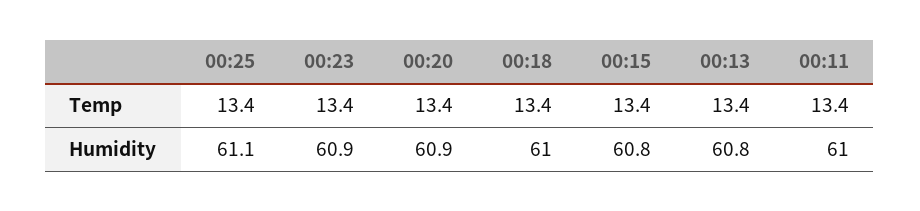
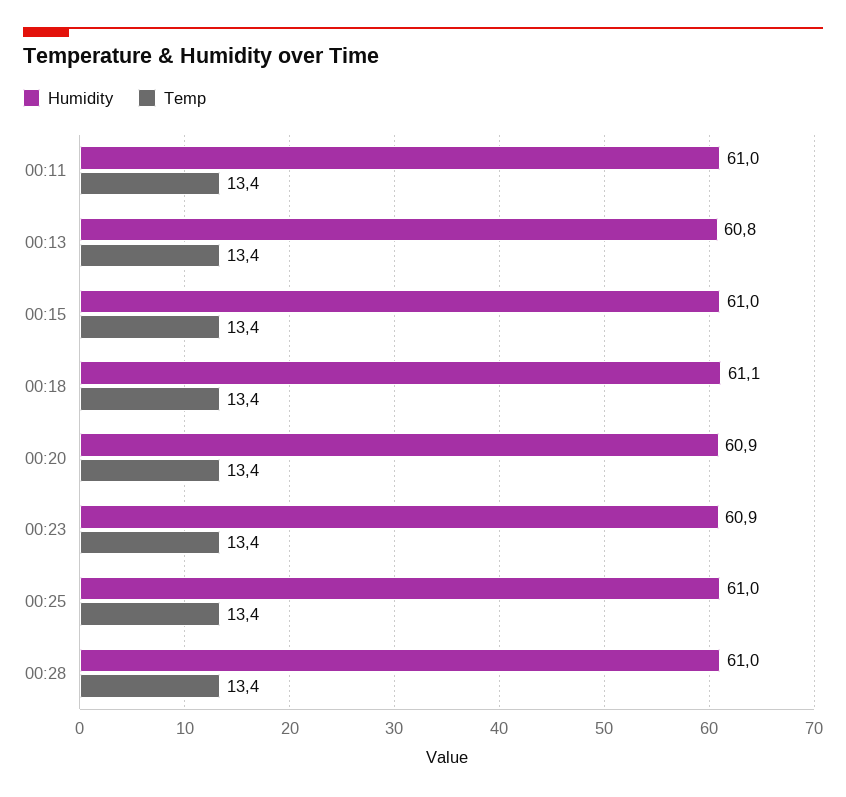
Humidity, 00:25: 61.1 -> 61
Humidity, 00:18: 61 -> 61.1
Humidity, 00:15: 60.8 -> 61
Humidity, 00:28: none -> 61
Temp, 00:28: none -> 13.4

